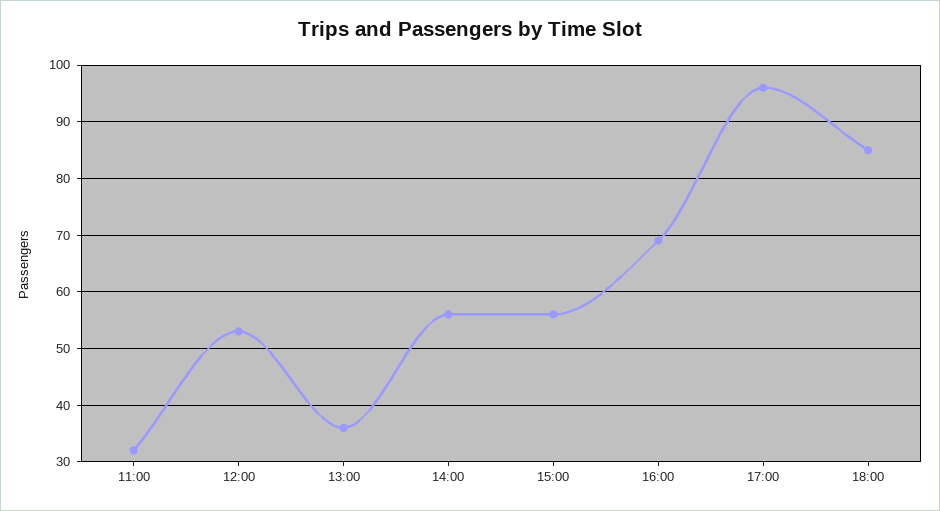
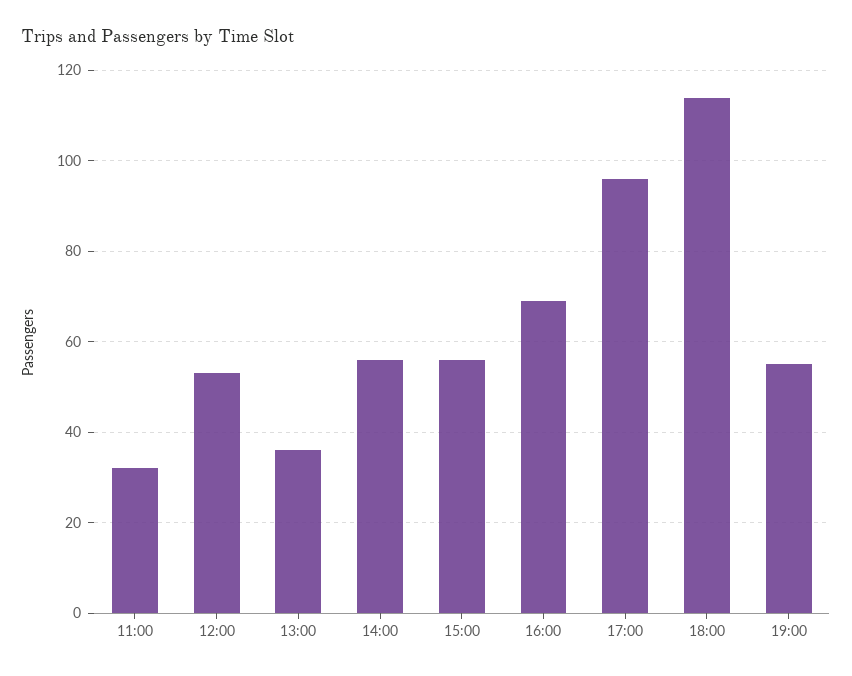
18:00: 85 -> 115
19:00: none -> 55

